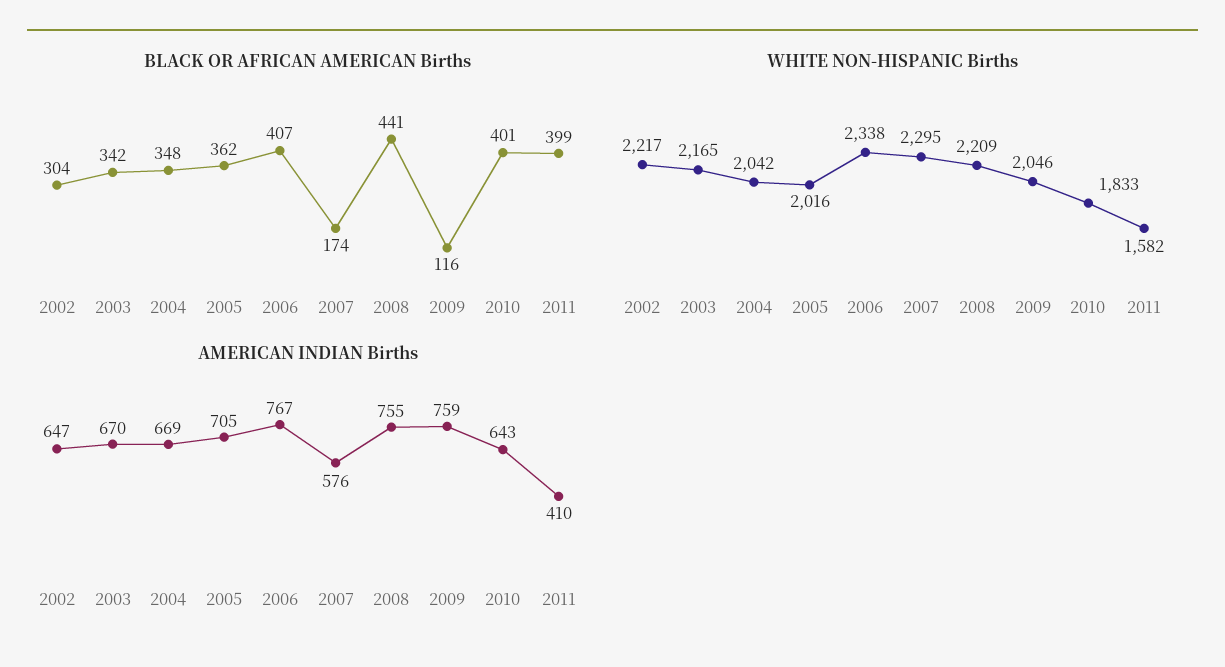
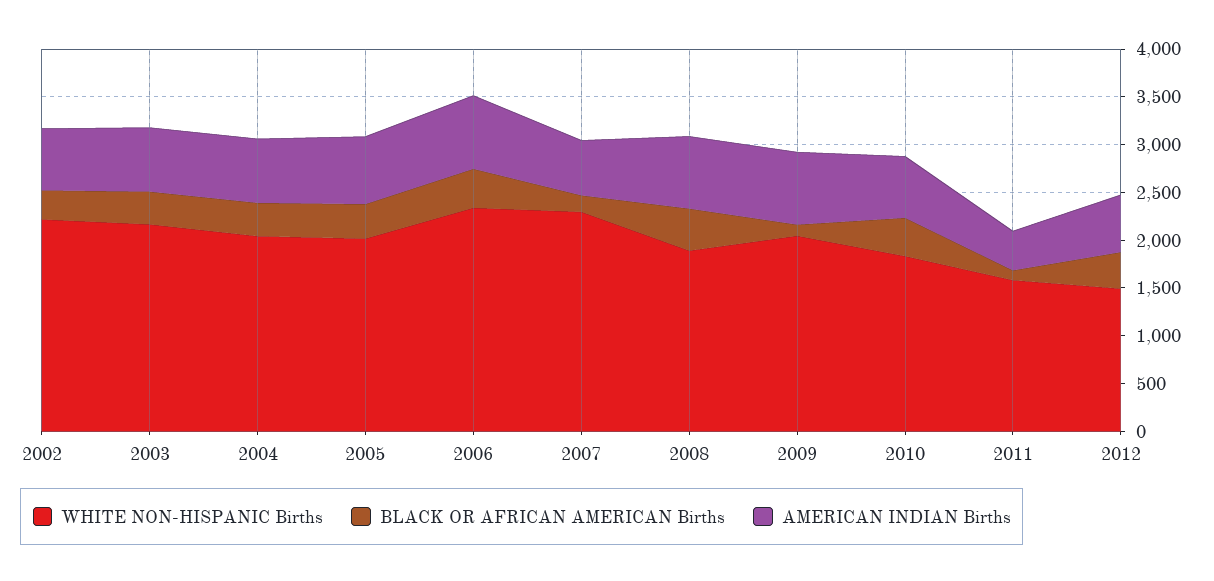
BLACK OR AFRICAN AMERICAN Births, 2011: 399 -> 100
WHITE NON-HISPANIC Births, 2008: 2209 -> 1900
WHITE NON-HISPANIC Births, 2012: none -> 1500
BLACK OR AFRICAN AMERICAN Births, 2012: none -> 400
AMERICAN INDIAN Births, 2012: none -> 600

